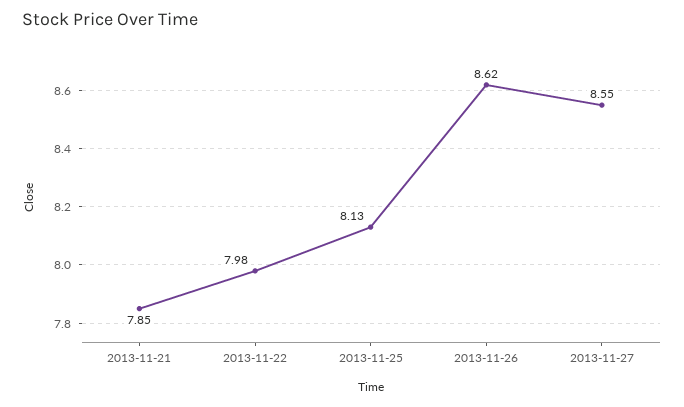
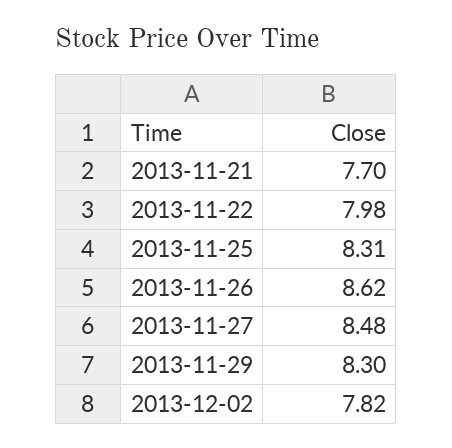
2013-11-21: 7.85 -> 7.7
2013-11-25: 8.13 -> 8.31
2013-11-27: 8.55 -> 8.48
2013-11-29: none -> 8.3
2013-12-02: none -> 7.82

